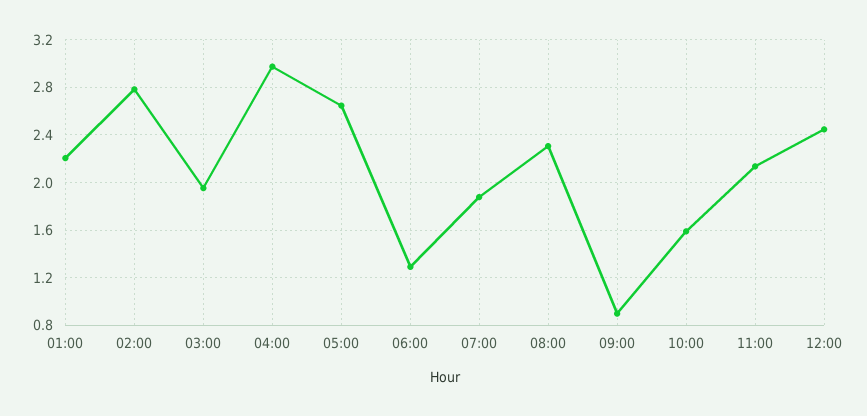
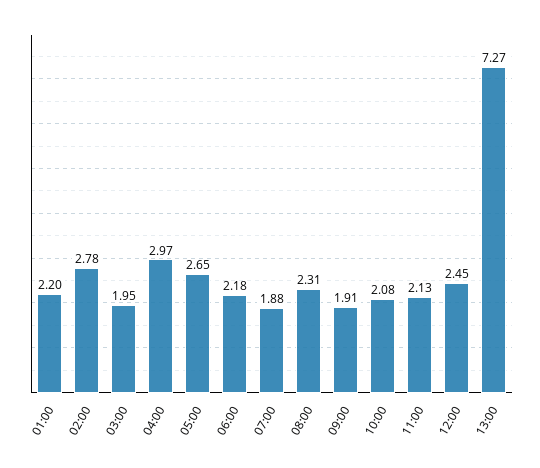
06:00: 1.3 -> 2.18
09:00: 0.9 -> 1.91
10:00: 1.6 -> 2.08
13:00: none -> 7.27

